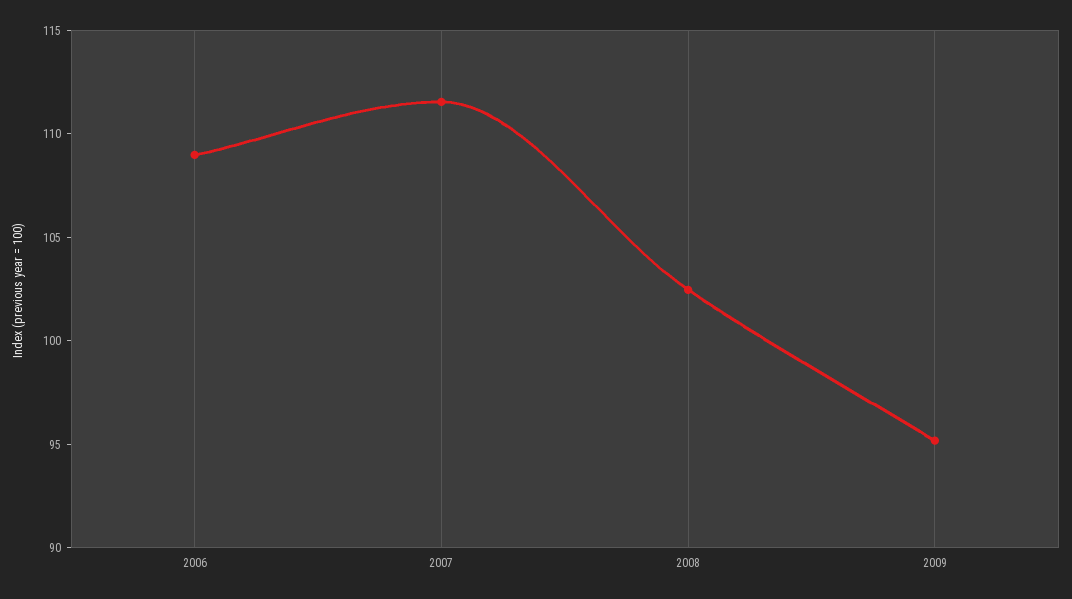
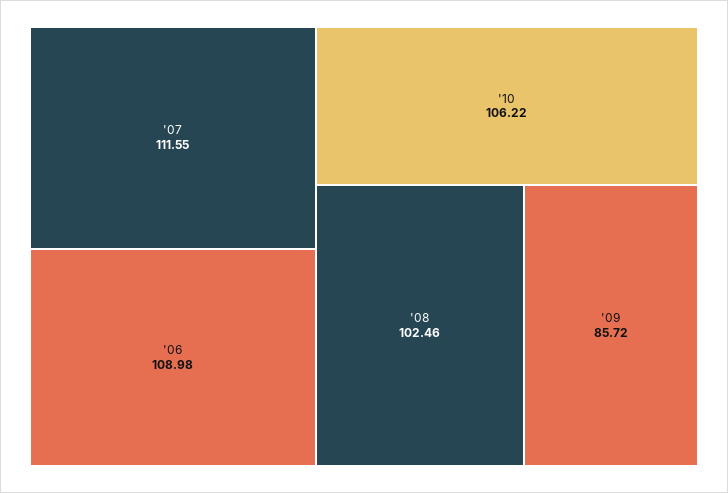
2009: 95 -> 85.72
'10: none -> 106.22

